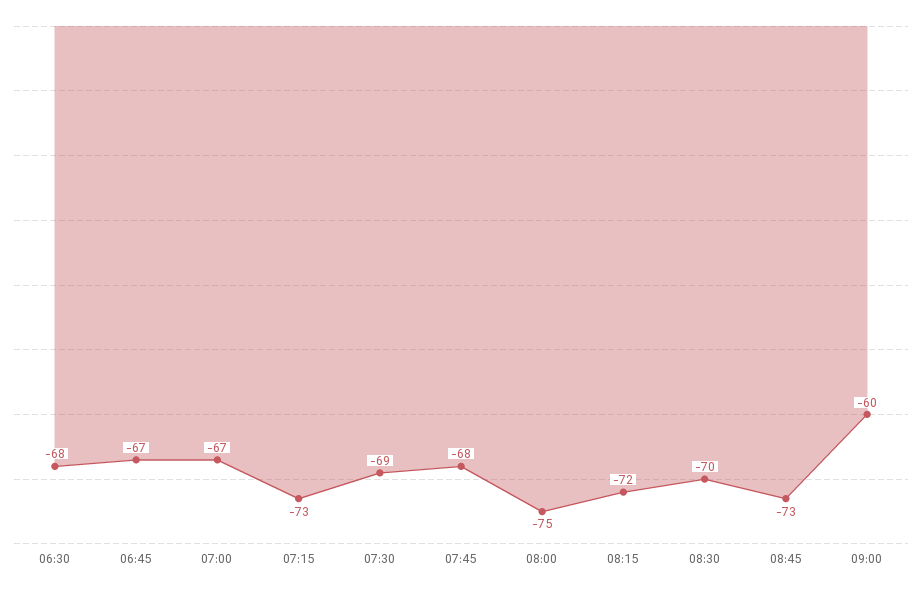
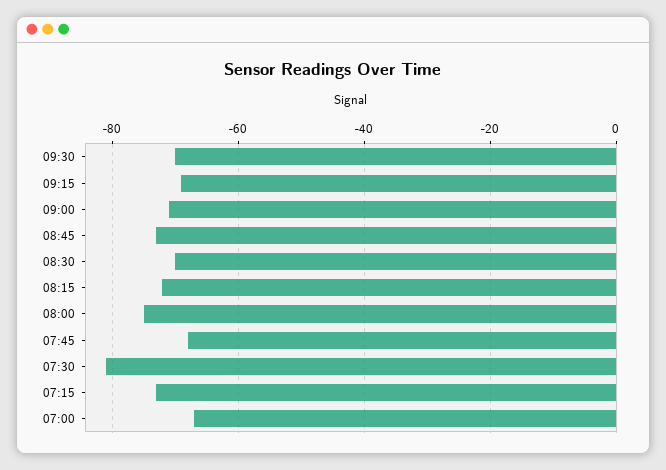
06:30: -68 -> none
06:45: -67 -> none
07:30: -69 -> -80
09:00: -60 -> -70
09:30: none -> -70
09:15: none -> -70

